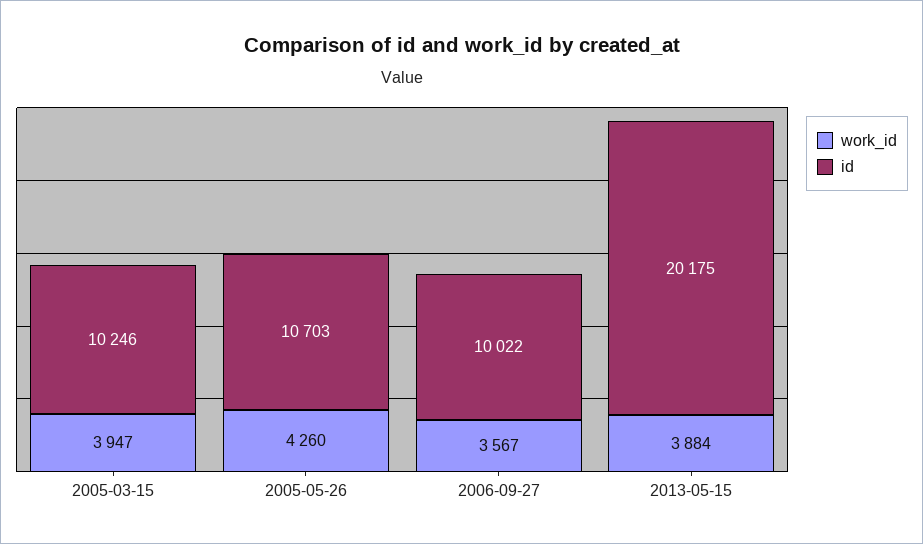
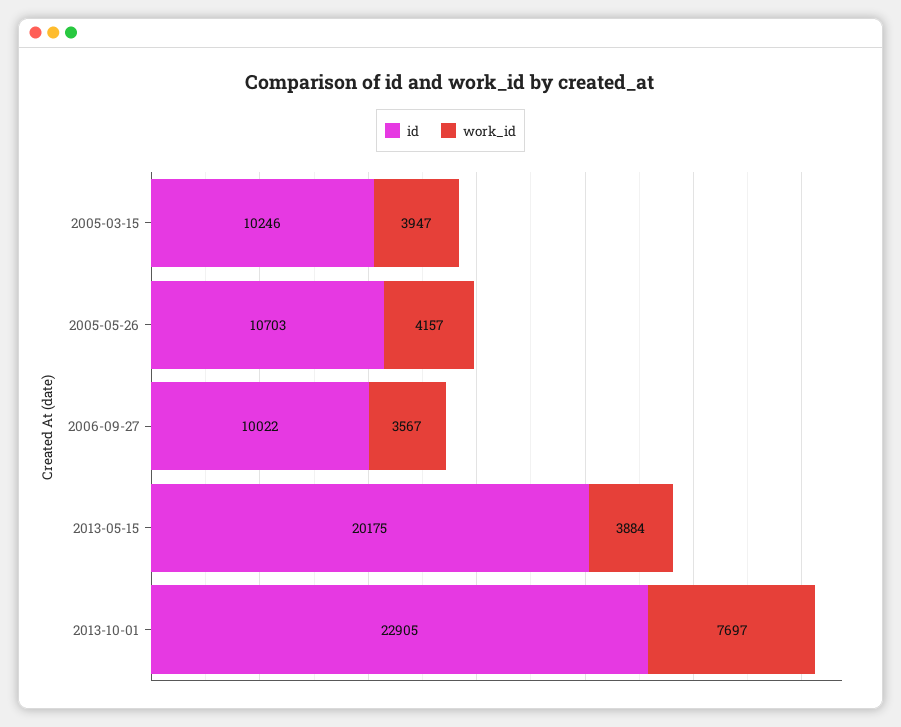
work_id, 2005-05-26: 4260 -> 4157
id, 2013-10-01: none -> 22905
work_id, 2013-10-01: none -> 7697

